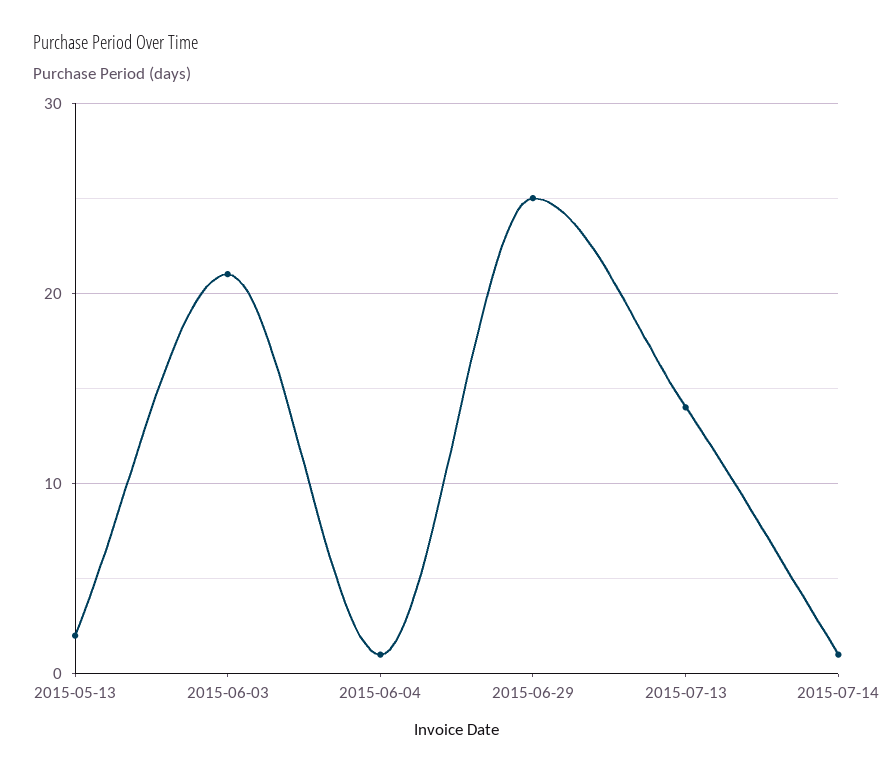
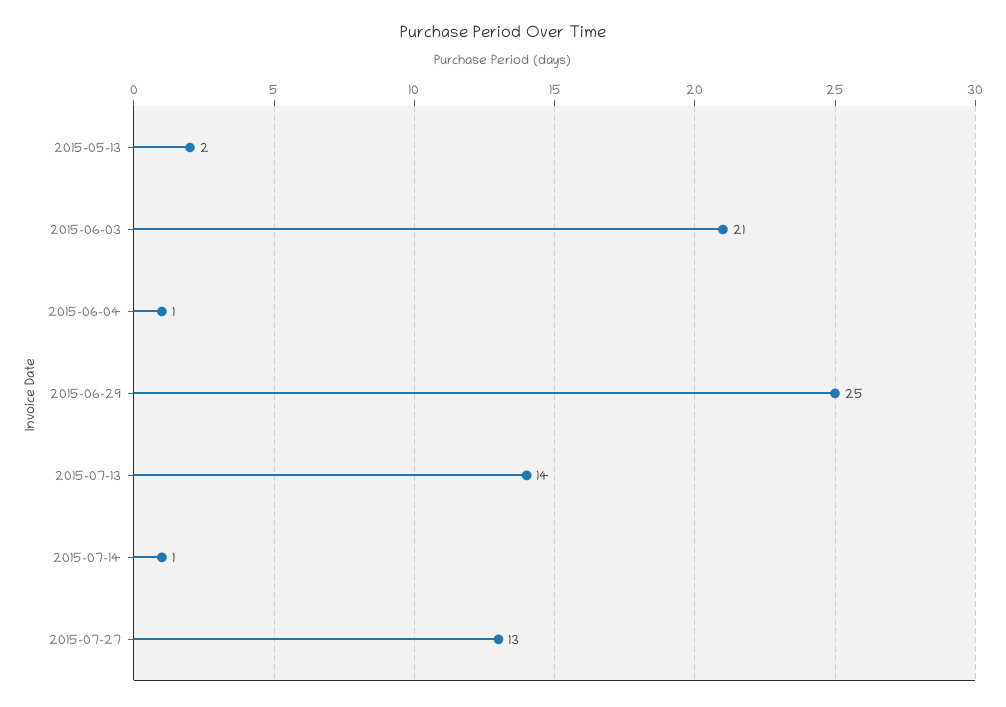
2015-07-27: none -> 13

